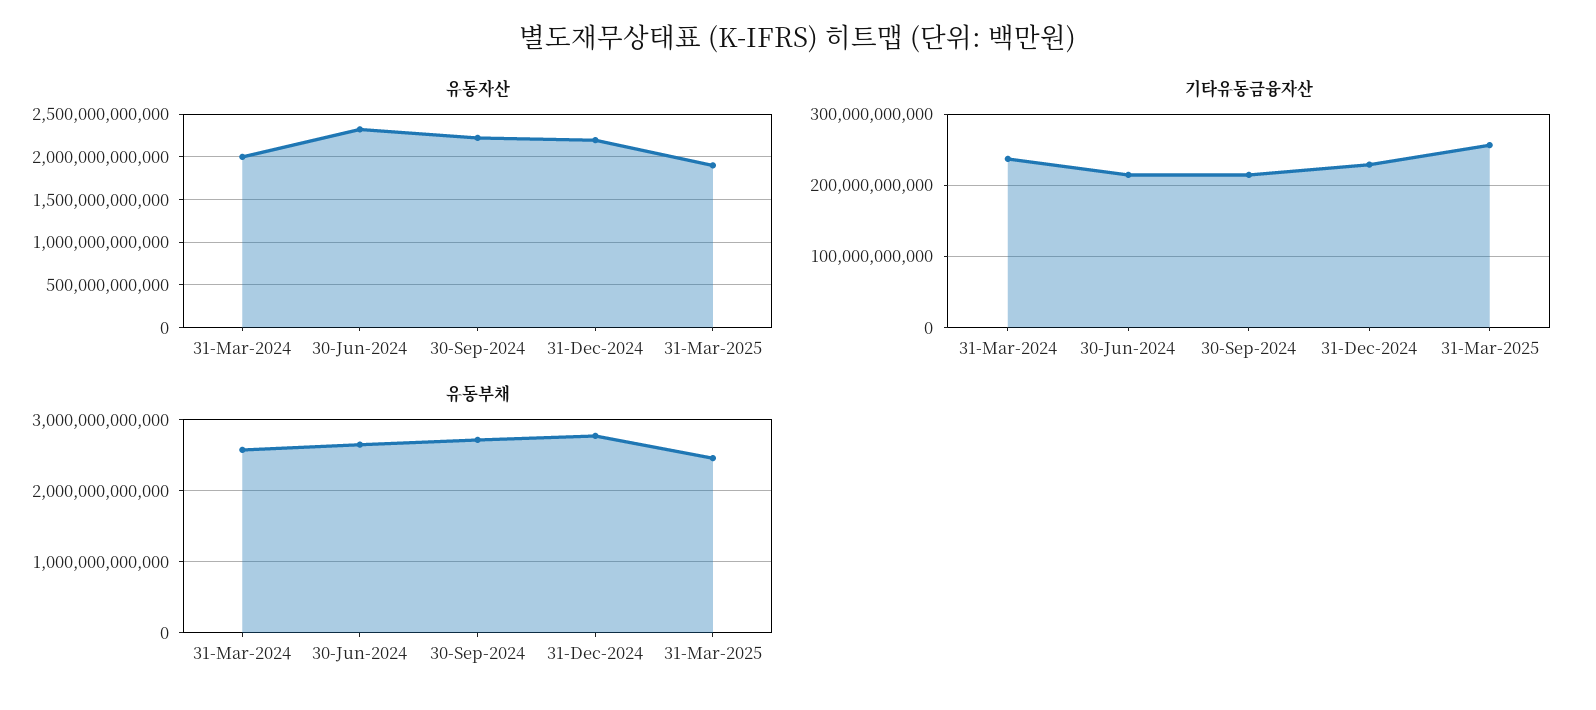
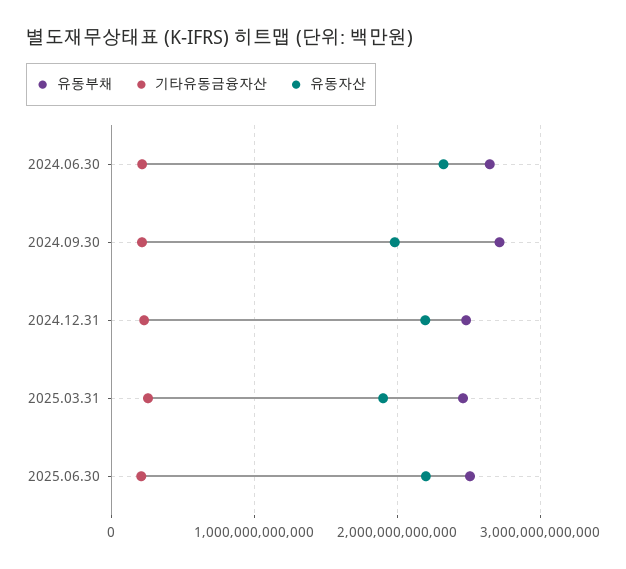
유동자산, 31-Mar-2024: 2000000000000 -> none
유동자산, 30-Sep-2024: 2200000000000 -> 2000000000000
기타유동금융자산, 31-Mar-2024: 240000000000 -> none
유동부채, 31-Mar-2024: 2600000000000 -> none
유동부채, 31-Dec-2024: 2800000000000 -> 2500000000000
유동부채, 2025.06.30: none -> 2500000000000
기타유동금융자산, 2025.06.30: none -> 200000000000
유동자산, 2025.06.30: none -> 2200000000000

